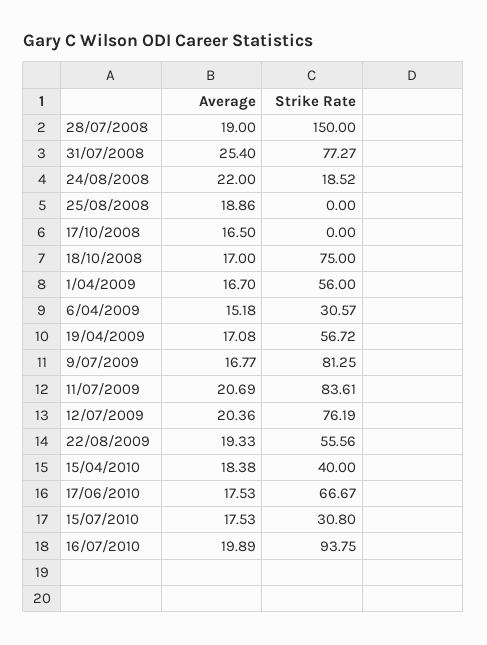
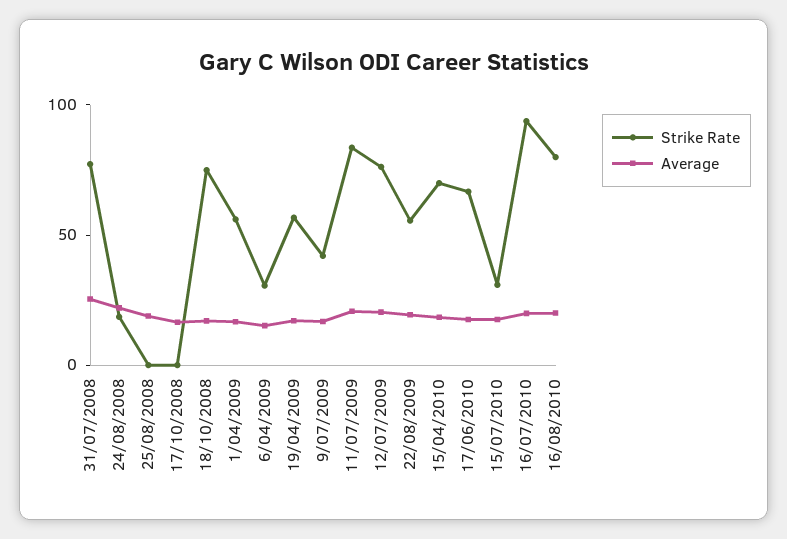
Average, 28/07/2008: 19 -> none
Strike Rate, 28/07/2008: 150 -> none
Strike Rate, 9/07/2009: 81.25 -> 40
Strike Rate, 15/04/2010: 40 -> 70
Strike Rate, 16/08/2010: none -> 80
Average, 16/08/2010: none -> 20

